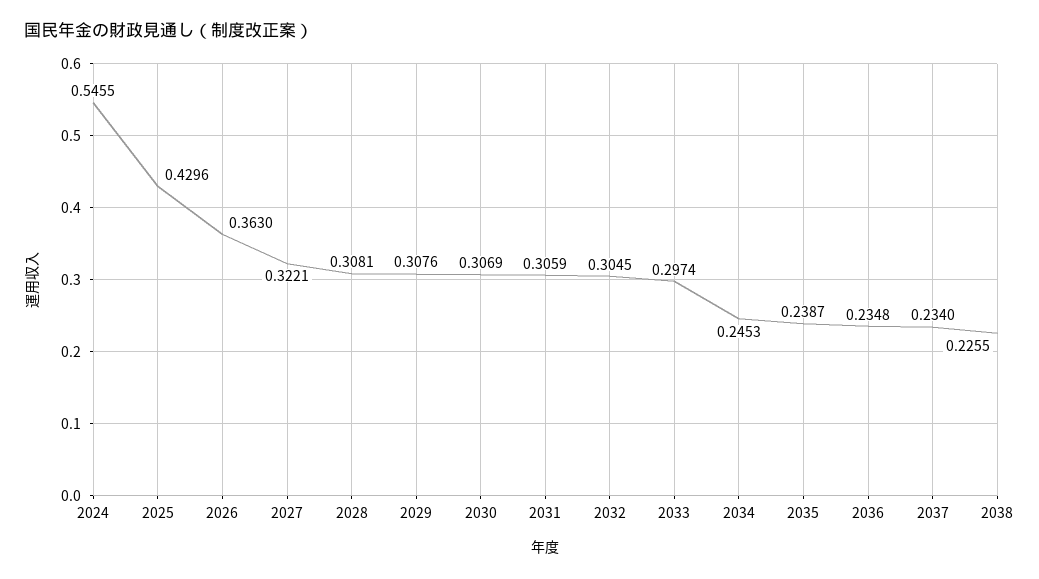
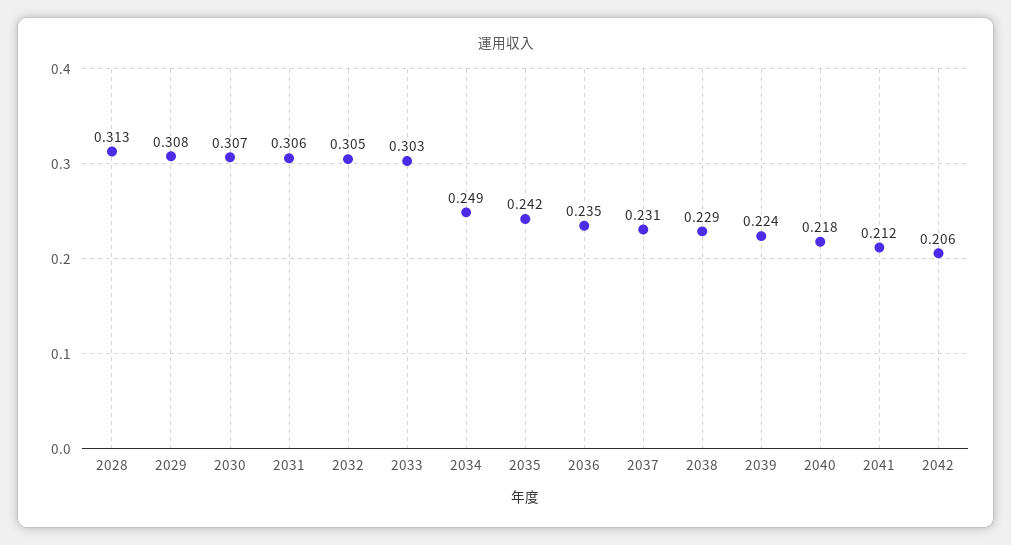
2024: 0.5455 -> none
2025: 0.4296 -> none
2026: 0.363 -> none
2027: 0.3221 -> none
2028: 0.3081 -> 0.313
2033: 0.2974 -> 0.303
2034: 0.2453 -> 0.249
2035: 0.2387 -> 0.242
2037: 0.234 -> 0.231
2038: 0.2255 -> 0.229
2039: none -> 0.224
2040: none -> 0.218
2041: none -> 0.212
2042: none -> 0.206

